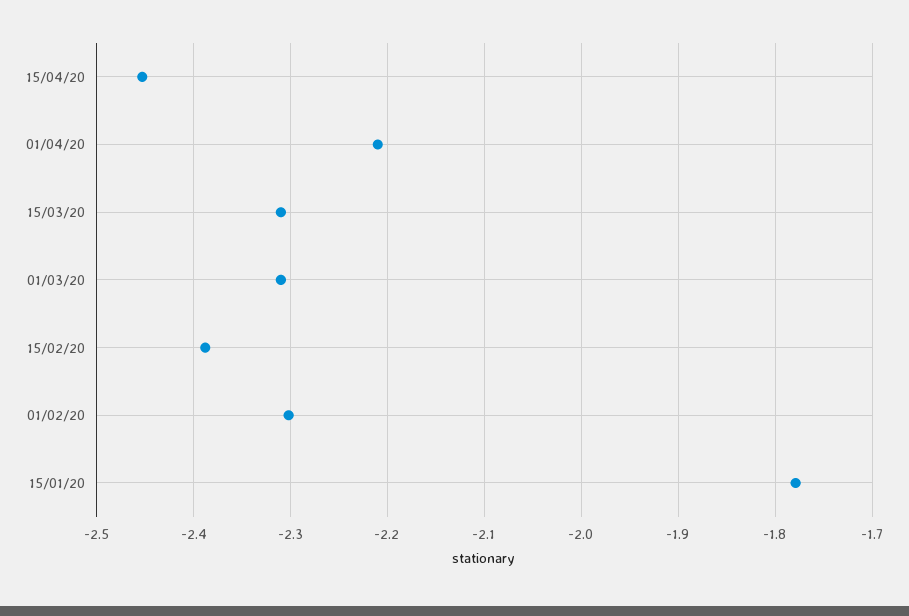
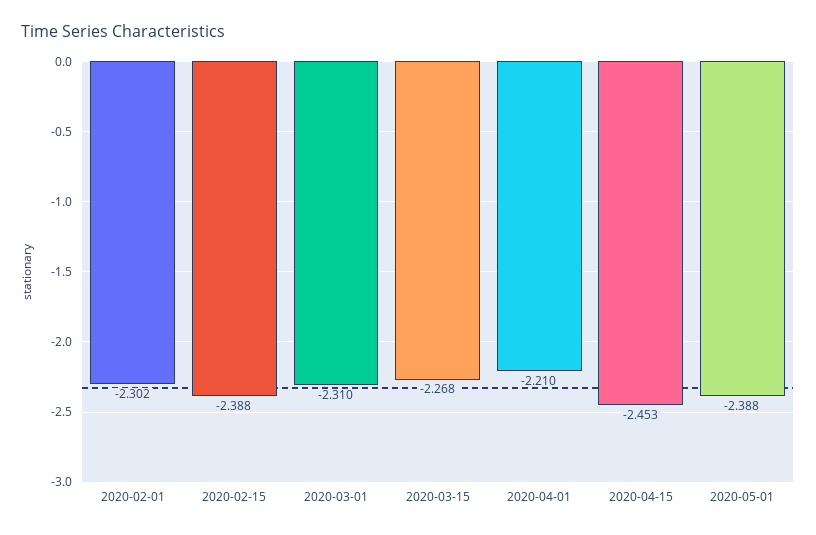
15/03/20: -2.31 -> -2.268
15/01/20: -1.78 -> none
2020-05-01: none -> -2.388

